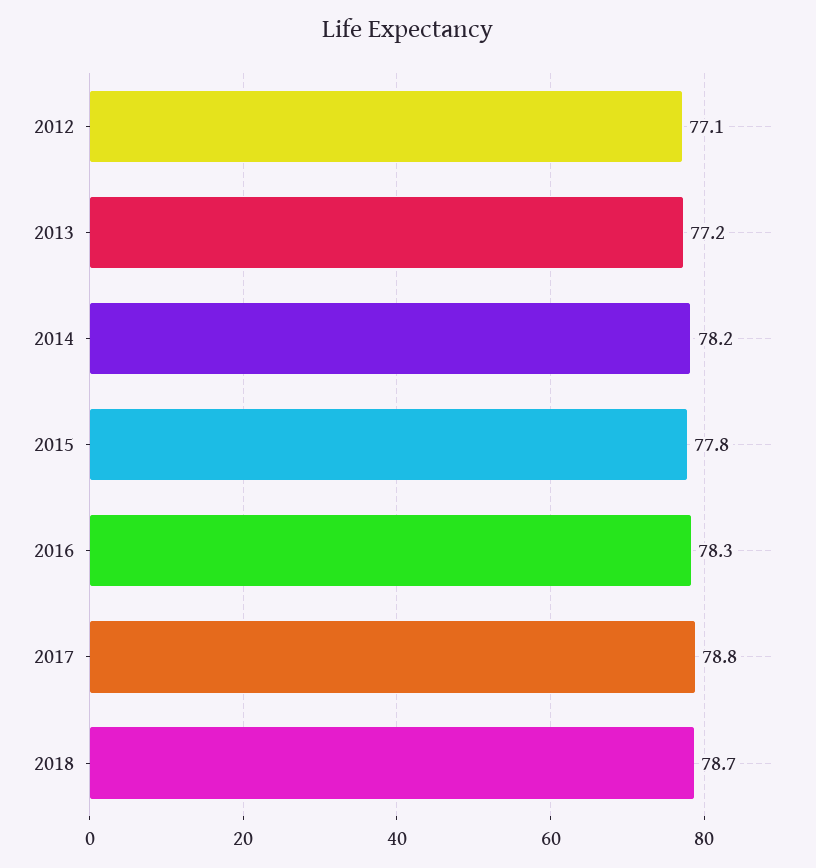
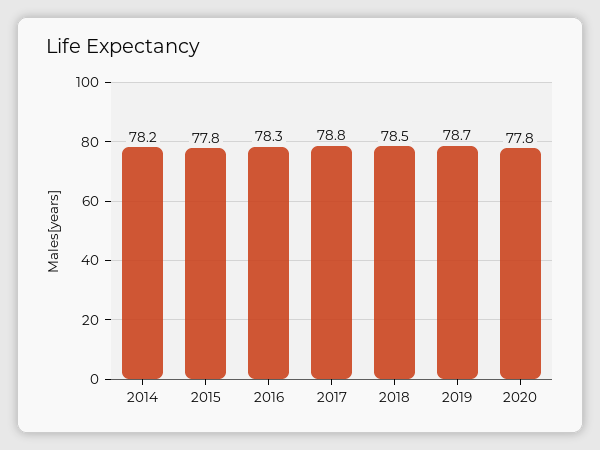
2012: 77.1 -> none
2013: 77.2 -> none
2018: 78.7 -> 78.5
2019: none -> 78.7
2020: none -> 77.8

